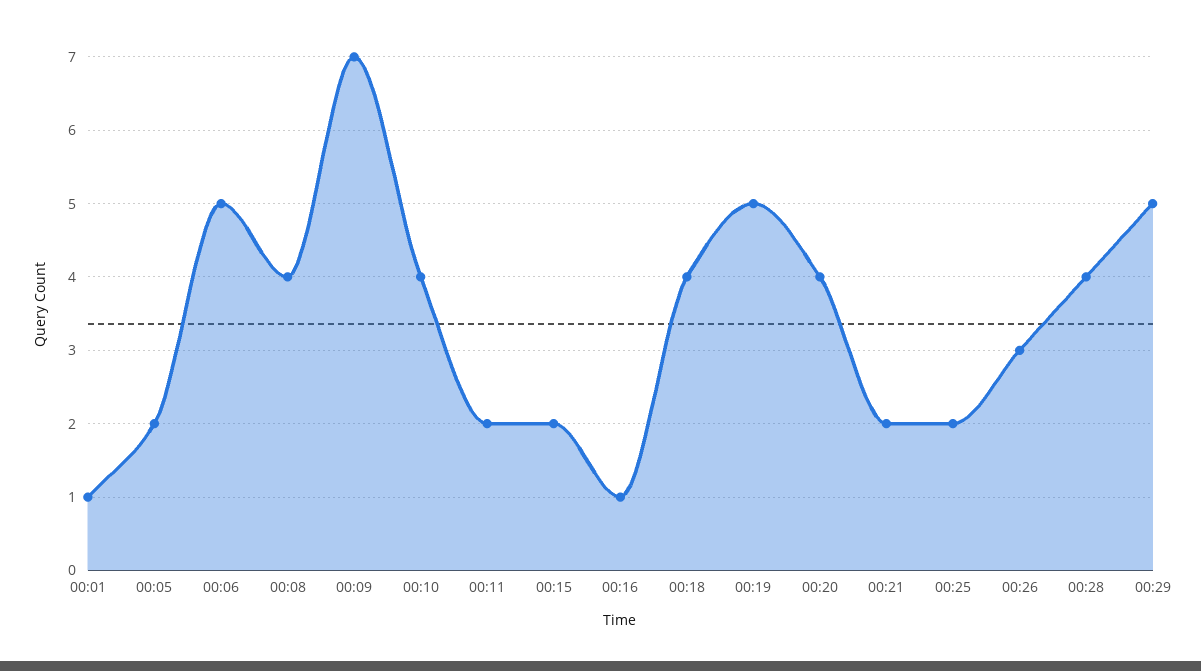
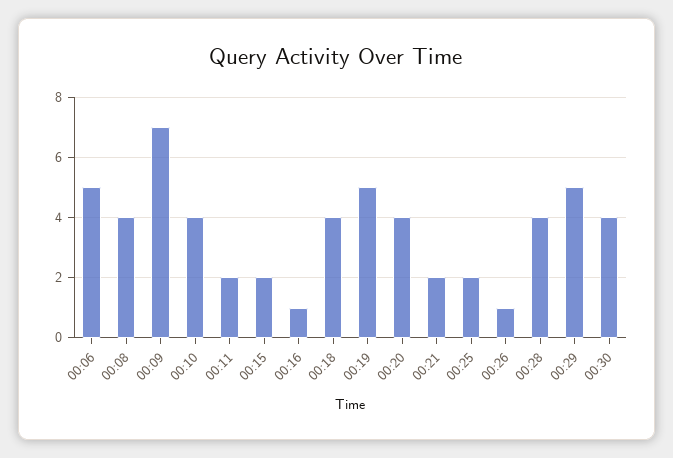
00:01: 1 -> none
00:05: 2 -> none
00:26: 3 -> 1
00:30: none -> 4

